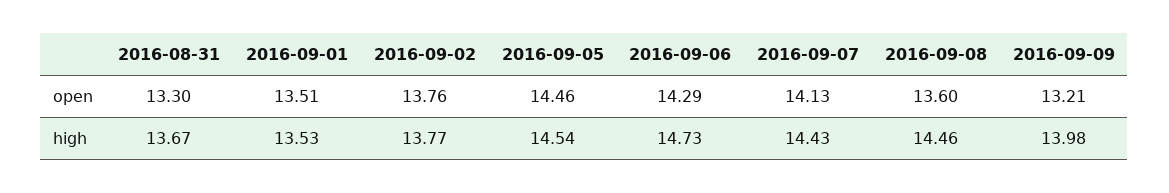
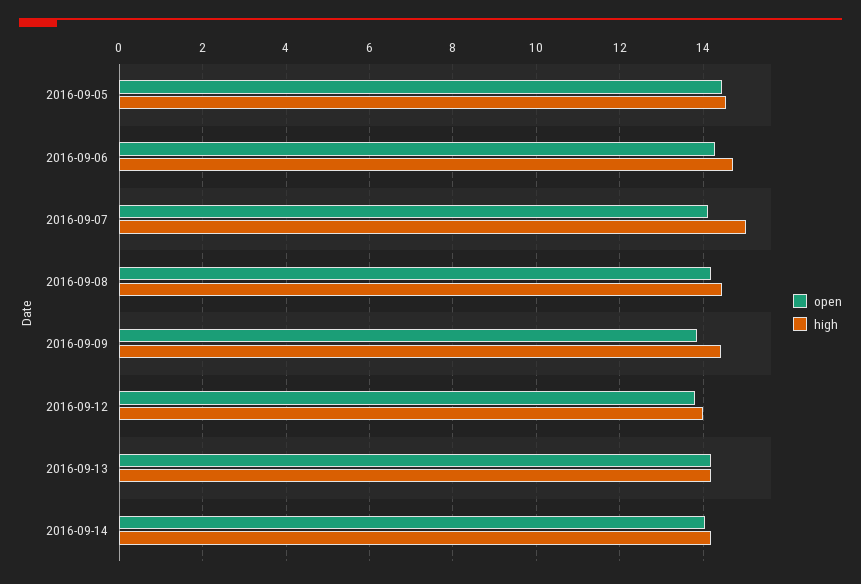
open, 2016-08-31: 13.3 -> none
open, 2016-09-01: 13.51 -> none
open, 2016-09-02: 13.76 -> none
open, 2016-09-08: 13.6 -> 14.2
open, 2016-09-09: 13.21 -> 13.8
high, 2016-08-31: 13.67 -> none
high, 2016-09-01: 13.53 -> none
high, 2016-09-02: 13.77 -> none
high, 2016-09-07: 14.43 -> 15
high, 2016-09-09: 13.98 -> 14.4
open, 2016-09-12: none -> 13.8
high, 2016-09-12: none -> 14
open, 2016-09-13: none -> 14.2
high, 2016-09-13: none -> 14.2
open, 2016-09-14: none -> 14
high, 2016-09-14: none -> 14.2

